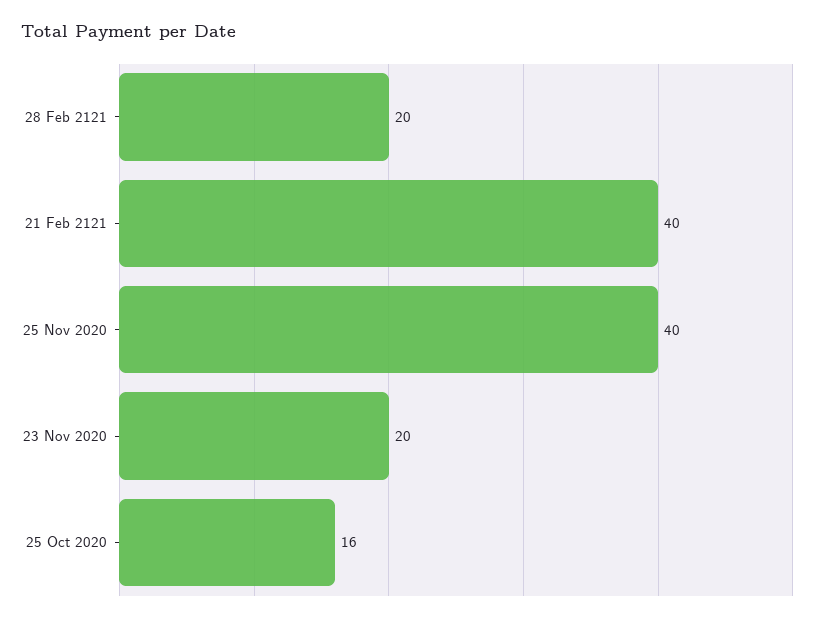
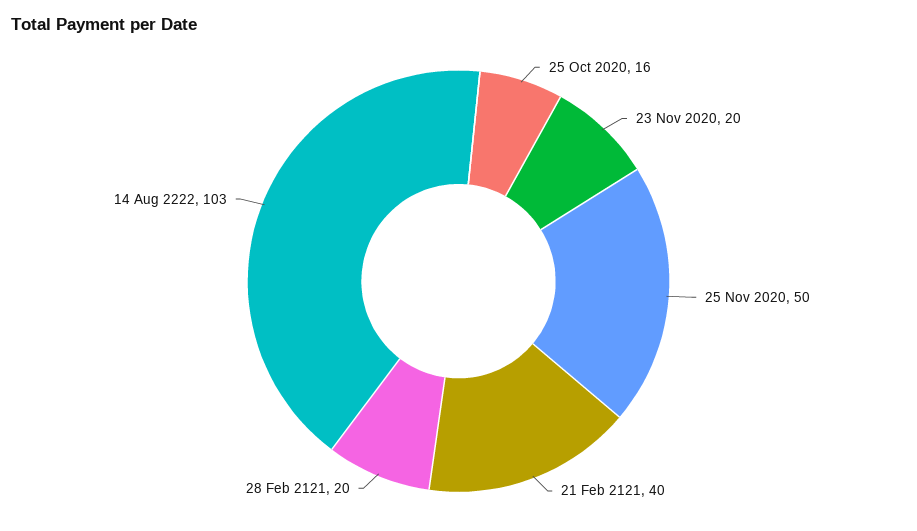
25 Nov 2020: 40 -> 50
14 Aug 2222: none -> 103

